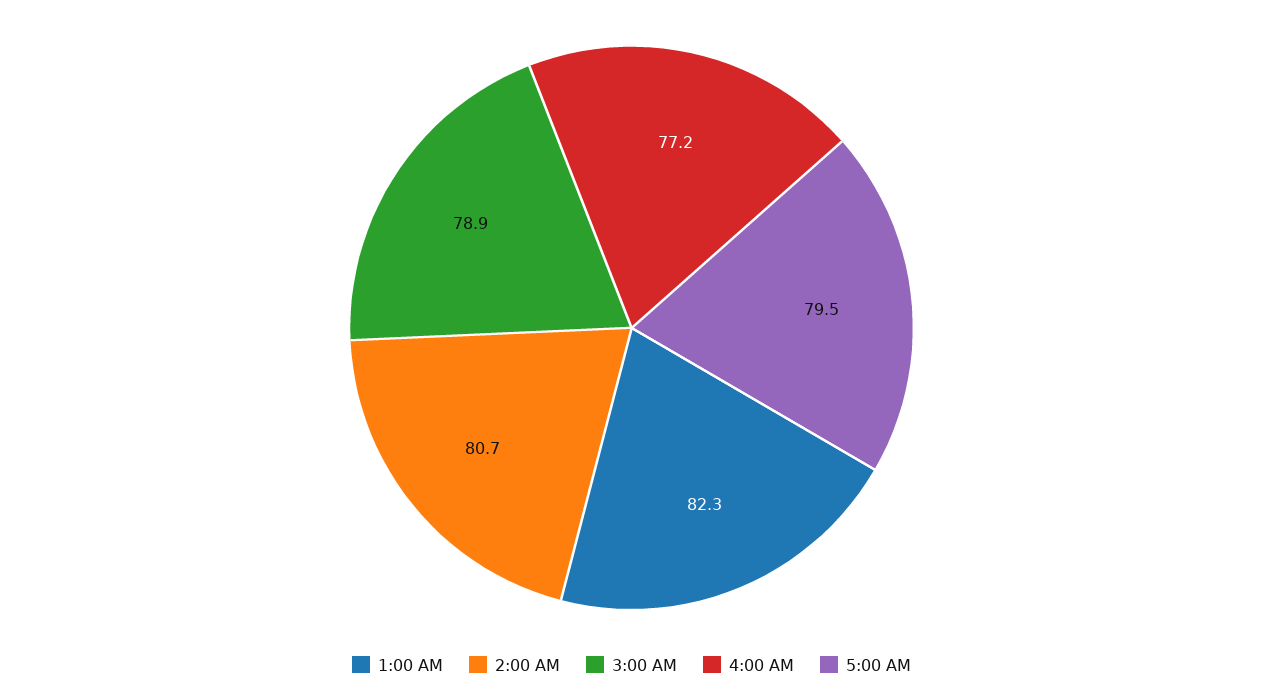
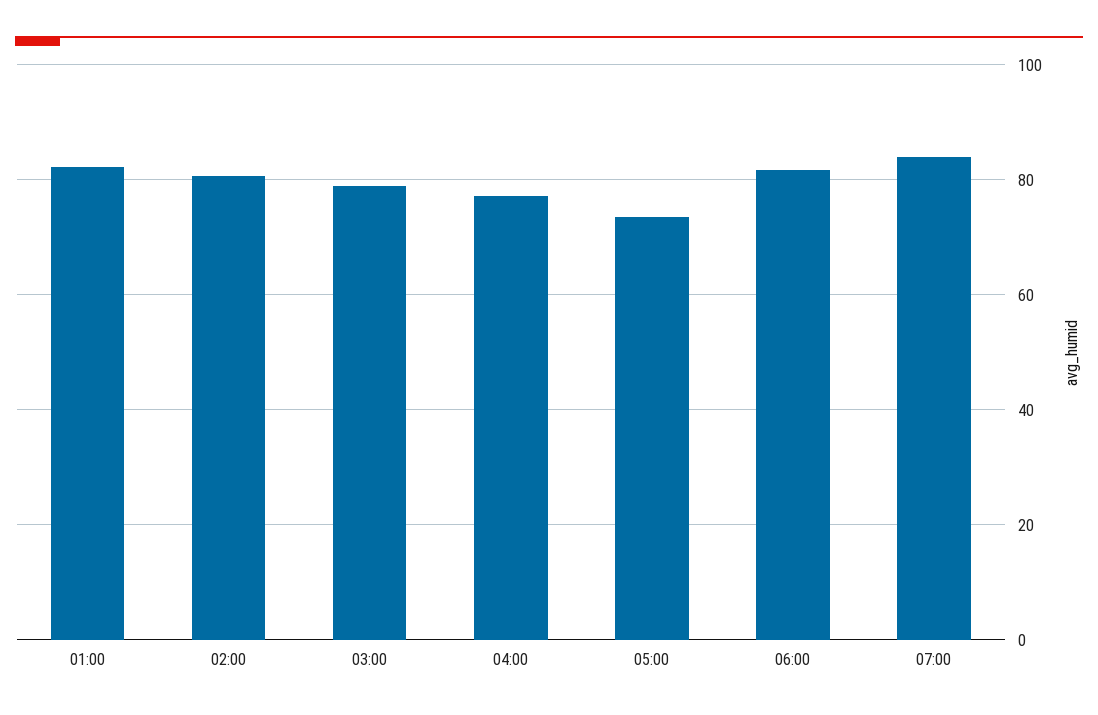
5:00 AM: 79.5 -> 74
06:00: none -> 82
07:00: none -> 84

